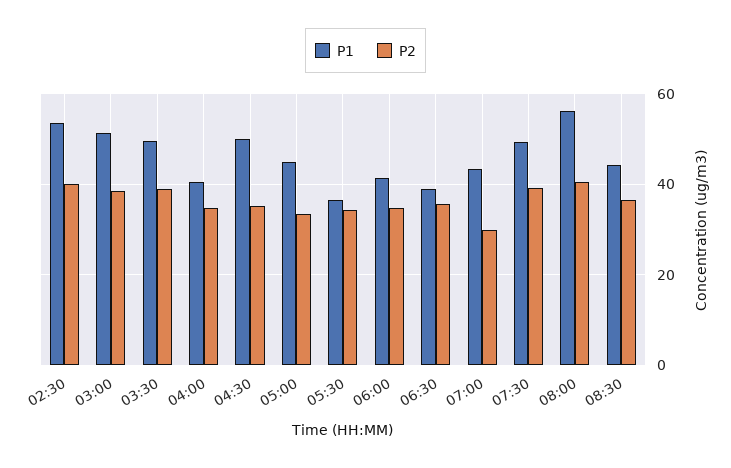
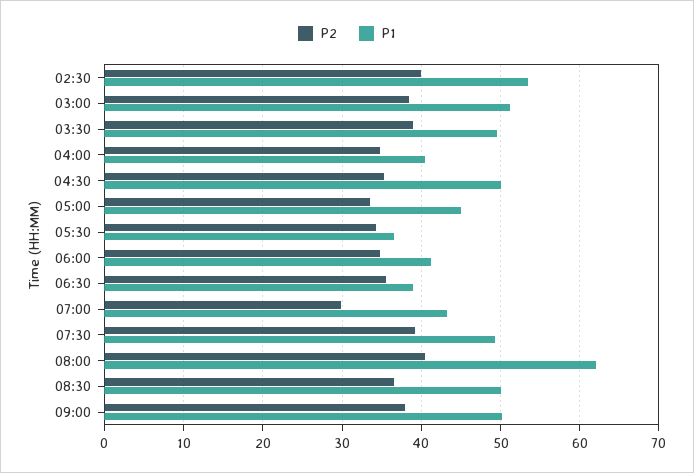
P1, 08:00: 56 -> 62
P1, 08:30: 44 -> 50
P2, 09:00: none -> 38
P1, 09:00: none -> 50

